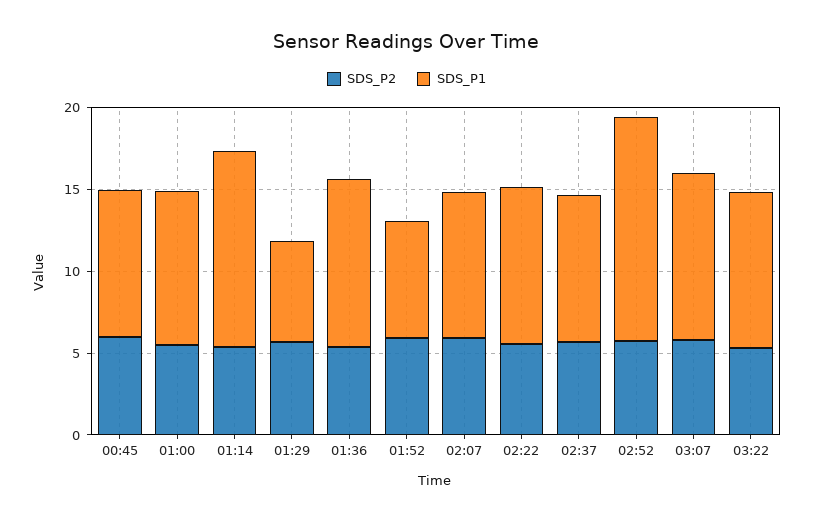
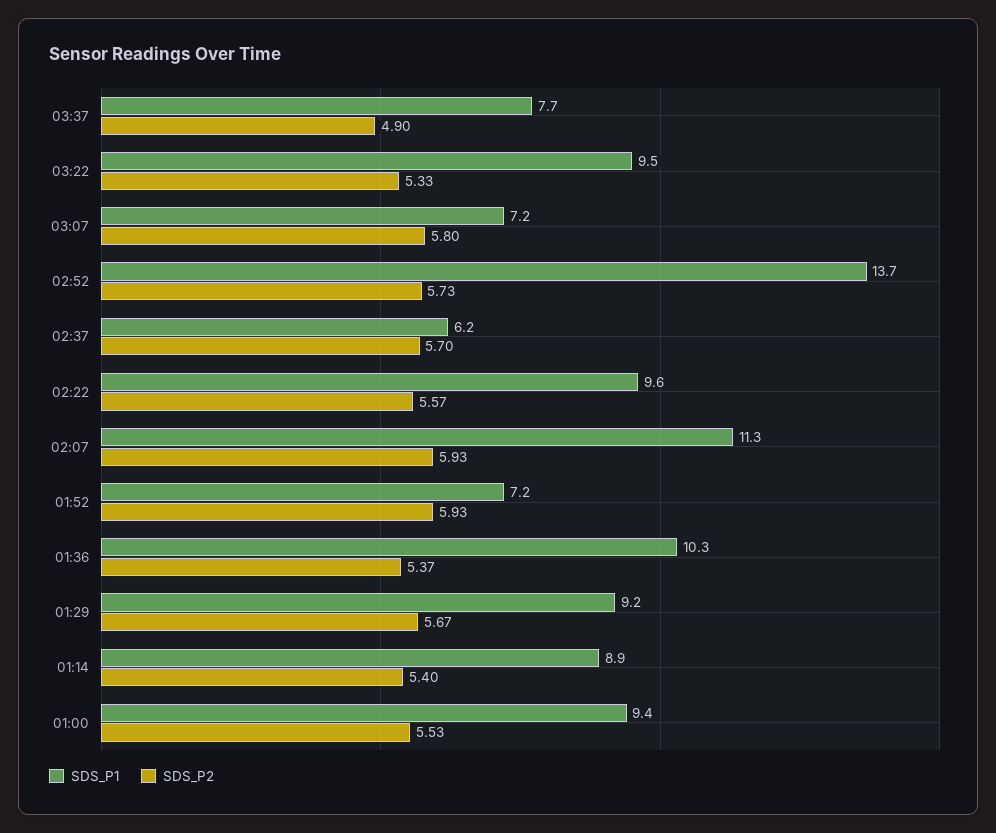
SDS_P2, 00:45: 6 -> none
SDS_P1, 00:45: 9 -> none
SDS_P1, 01:14: 12 -> 8.9
SDS_P1, 01:29: 6 -> 9.2
SDS_P1, 02:07: 9 -> 11.3
SDS_P1, 02:37: 9 -> 6.2
SDS_P1, 03:07: 10 -> 7.2
SDS_P1, 03:37: none -> 7.7
SDS_P2, 03:37: none -> 4.9

